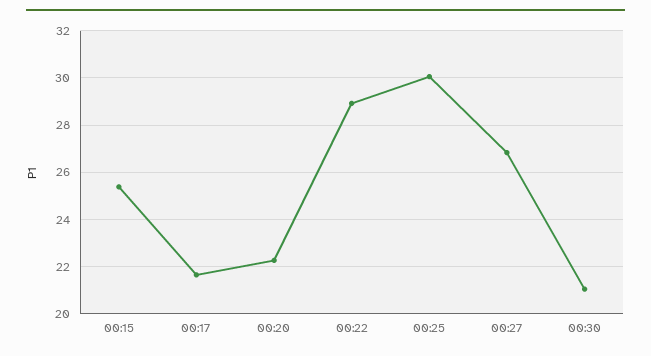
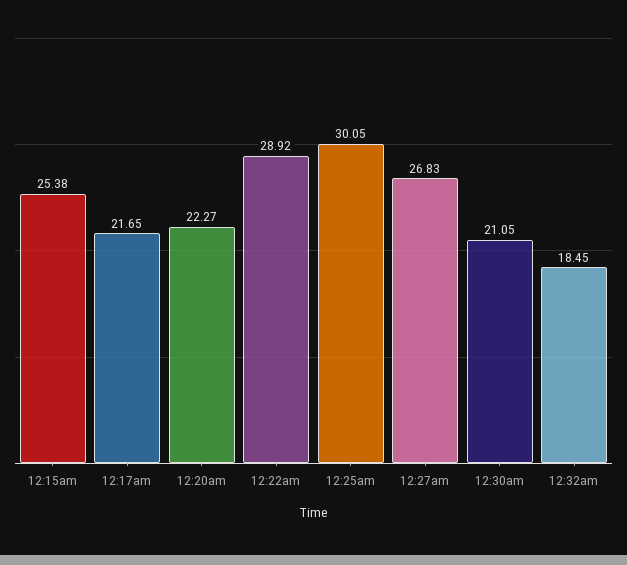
12:32am: none -> 18.45

